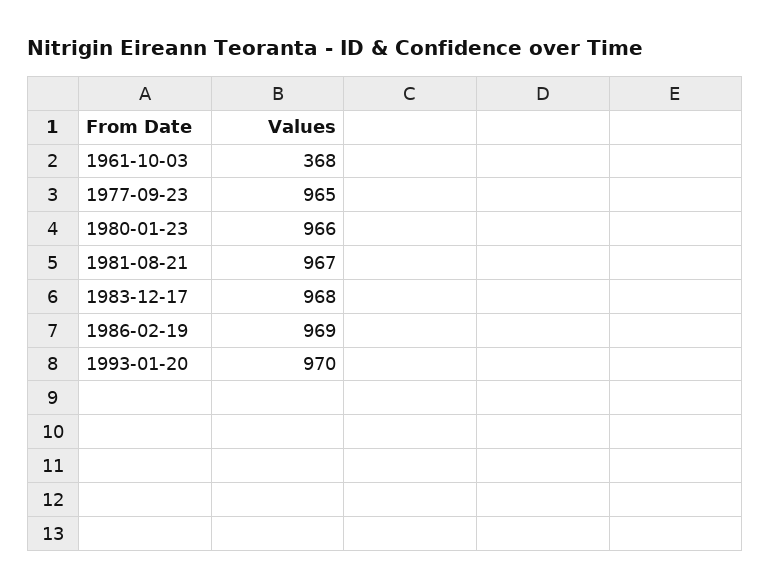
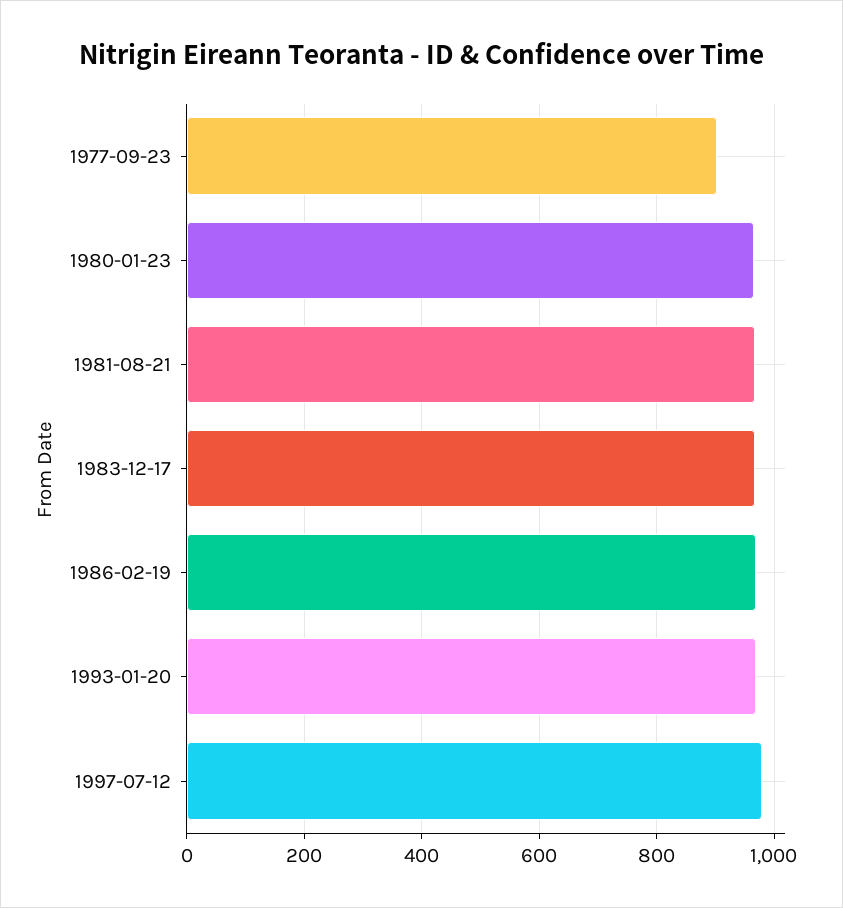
1961-10-03: 368 -> none
1977-09-23: 965 -> 900
1997-07-12: none -> 980

